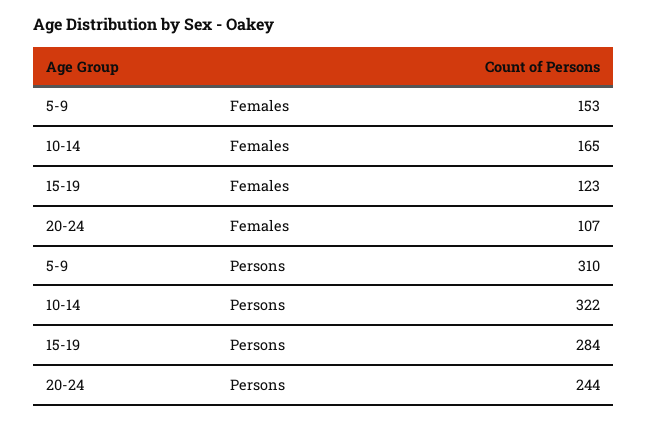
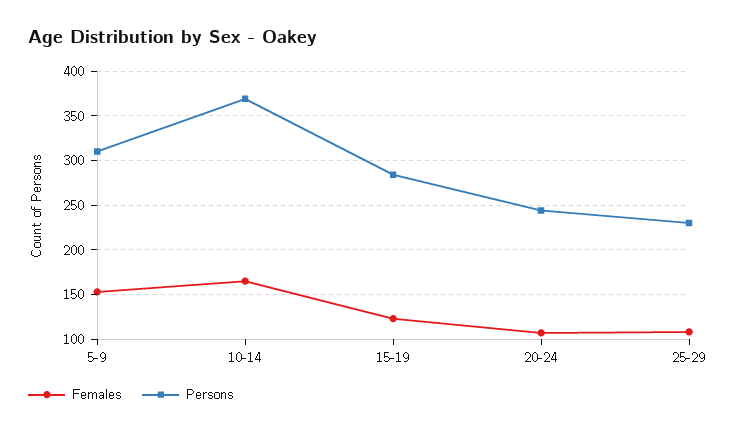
Persons, 10-14: 322 -> 370
Females, 25-29: none -> 110
Persons, 25-29: none -> 230

